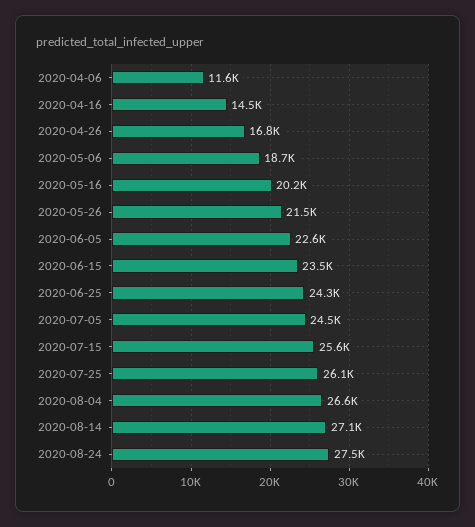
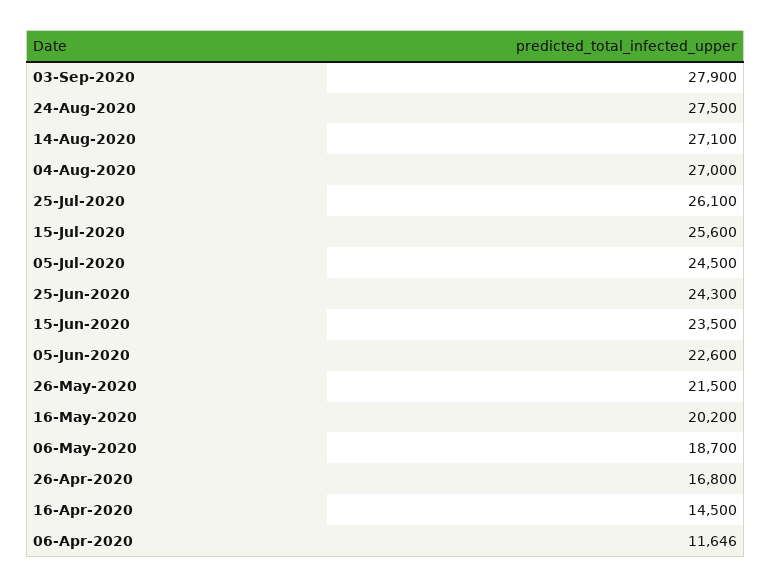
2020-08-04: 26600 -> 27000
03-Sep-2020: none -> 27900

